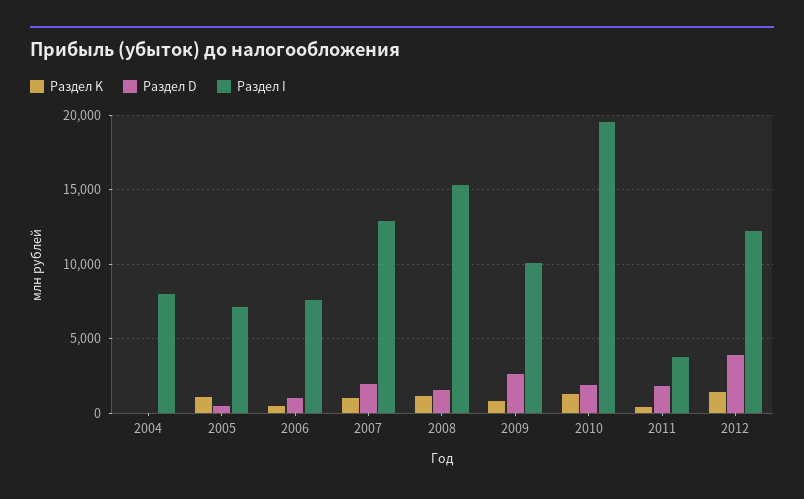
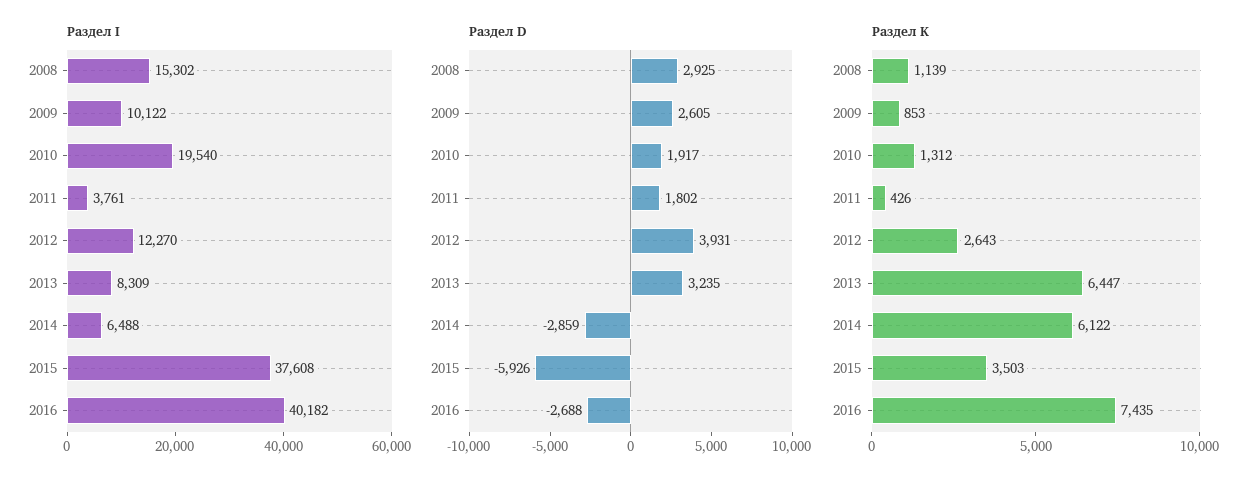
Раздел K, 2004: 0 -> none
Раздел D, 2004: 0 -> none
Раздел I, 2004: 8000 -> none
Раздел K, 2005: 1000 -> none
Раздел D, 2005: 500 -> none
Раздел I, 2005: 7000 -> none
Раздел K, 2006: 500 -> none
Раздел D, 2006: 1000 -> none
Раздел I, 2006: 7500 -> none
Раздел K, 2007: 1000 -> none
Раздел D, 2007: 2000 -> none
Раздел I, 2007: 13000 -> none
Раздел D, 2008: 1500 -> 2925
Раздел K, 2012: 1500 -> 2643
Раздел I, 2013: none -> 8309
Раздел I, 2014: none -> 6488
Раздел I, 2015: none -> 37608
Раздел I, 2016: none -> 40182
Раздел D, 2013: none -> 3235
Раздел D, 2014: none -> -2859
Раздел D, 2015: none -> -5926
Раздел D, 2016: none -> -2688
Раздел K, 2013: none -> 6447
Раздел K, 2014: none -> 6122
Раздел K, 2015: none -> 3503
Раздел K, 2016: none -> 7435

